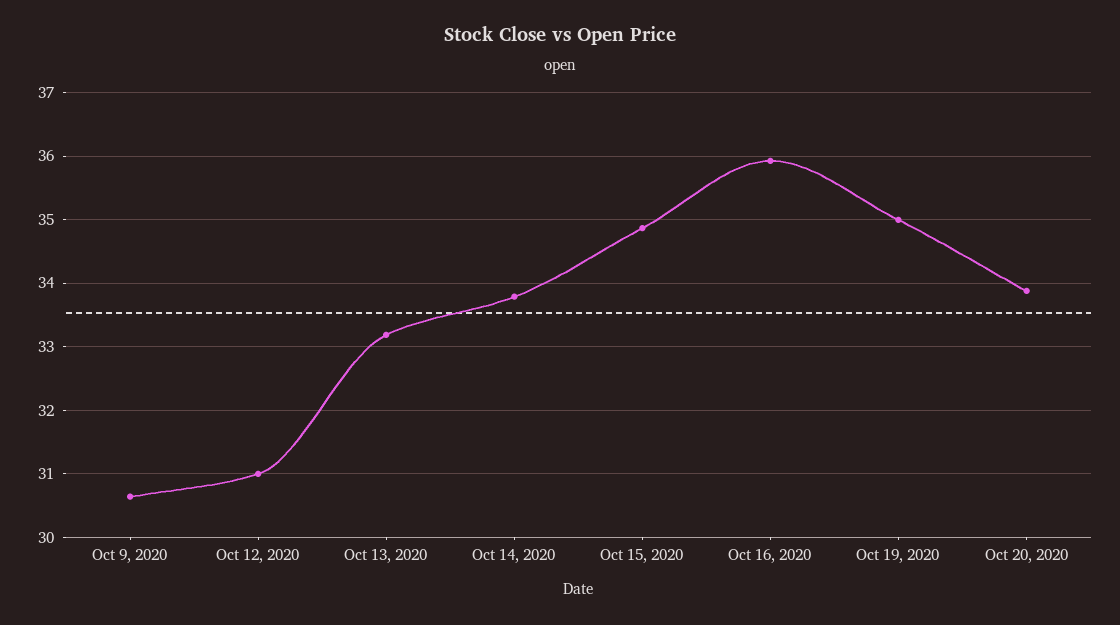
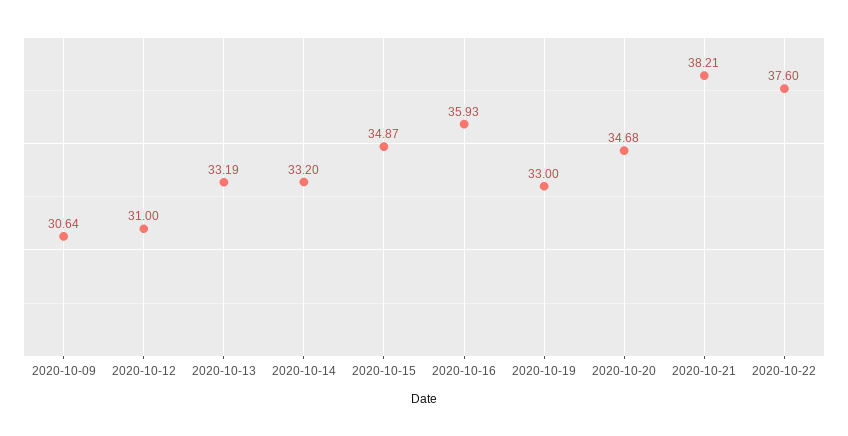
Oct 14, 2020: 33.8 -> 33.2
Oct 19, 2020: 35 -> 33
Oct 20, 2020: 33.9 -> 34.68
2020-10-21: none -> 38.21
2020-10-22: none -> 37.6

